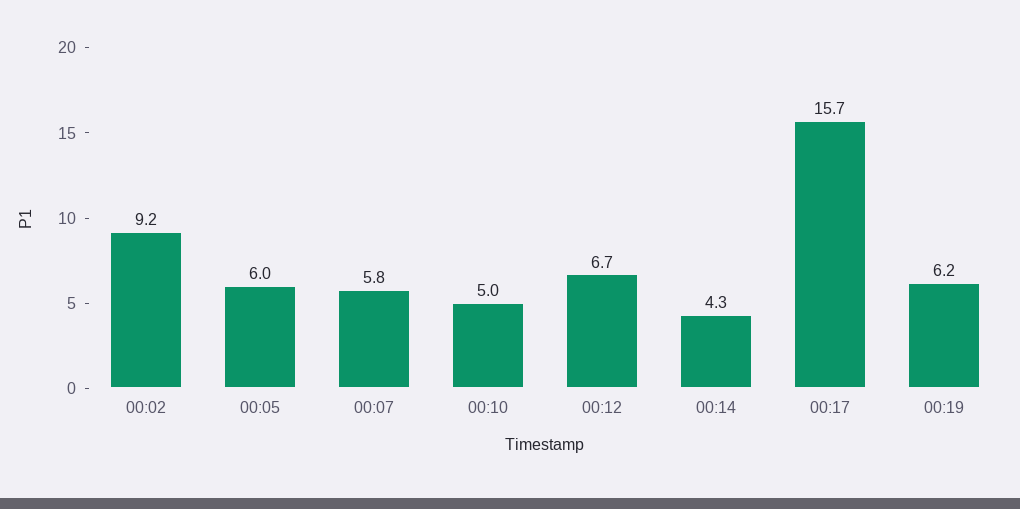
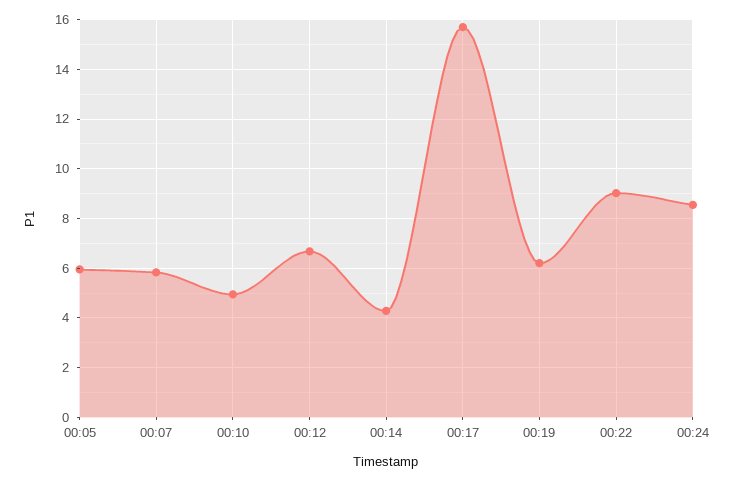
00:02: 9.2 -> none
00:22: none -> 9
00:24: none -> 8.5

